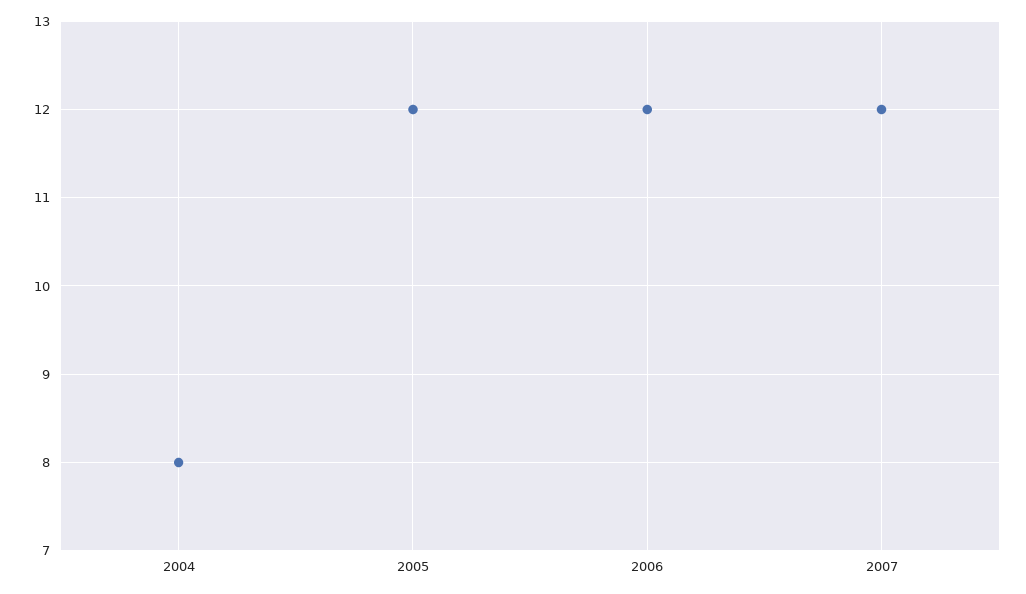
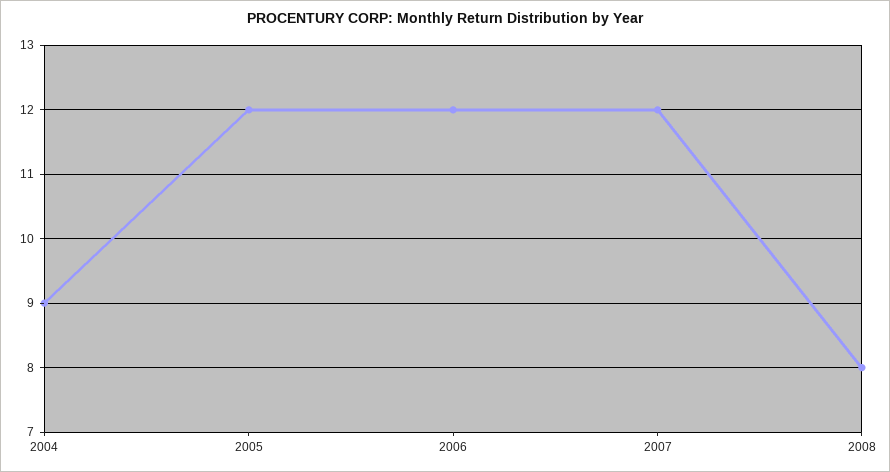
2004: 8 -> 9
2008: none -> 8

